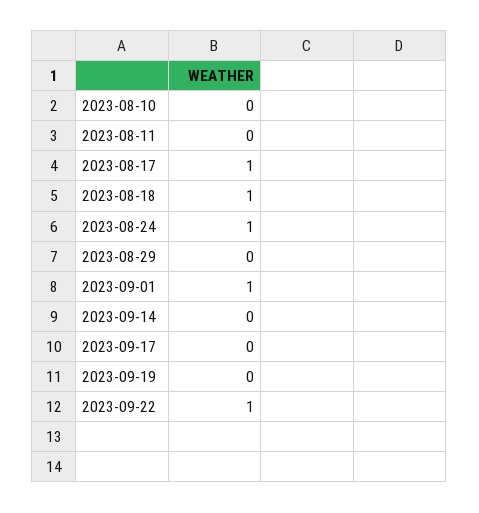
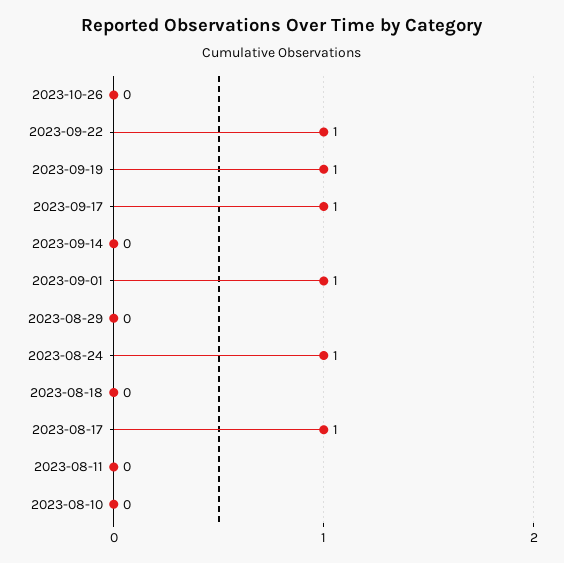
2023-08-18: 1 -> 0
2023-09-17: 0 -> 1
2023-09-19: 0 -> 1
2023-10-26: none -> 0

